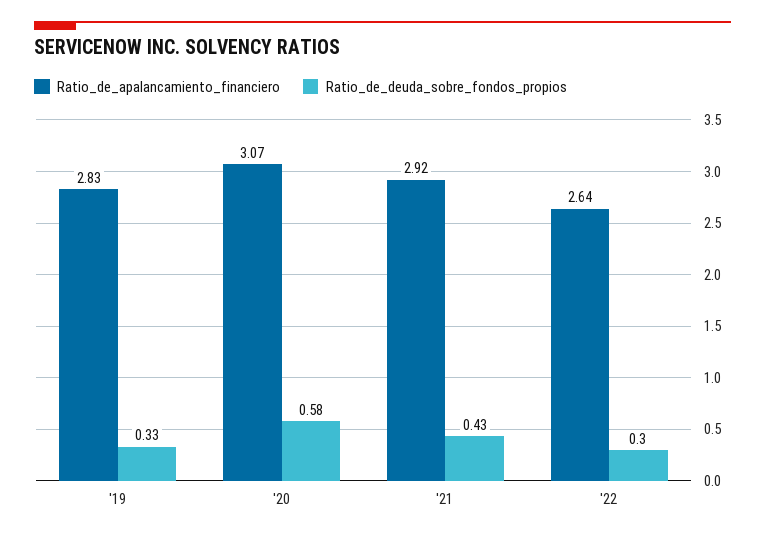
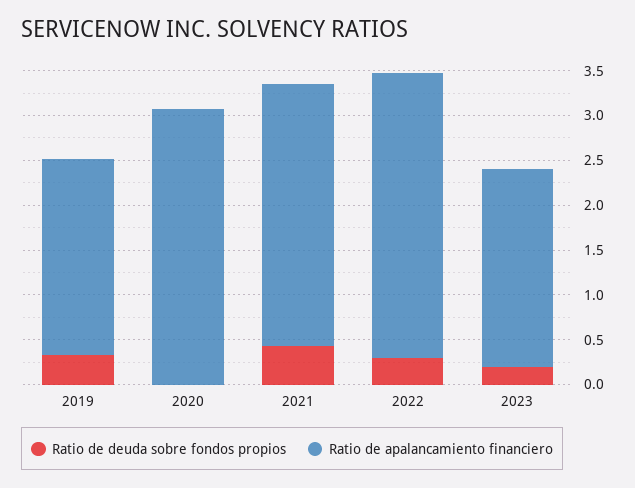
Ratio_de_apalancamiento_financiero, '19: 2.83 -> 2.2
Ratio_de_deuda_sobre_fondos_propios, '20: 0.58 -> 0
Ratio_de_apalancamiento_financiero, '22: 2.64 -> 3.2
Ratio_de_deuda_sobre_fondos_propios, 2023: none -> 0.2
Ratio_de_apalancamiento_financiero, 2023: none -> 2.2

